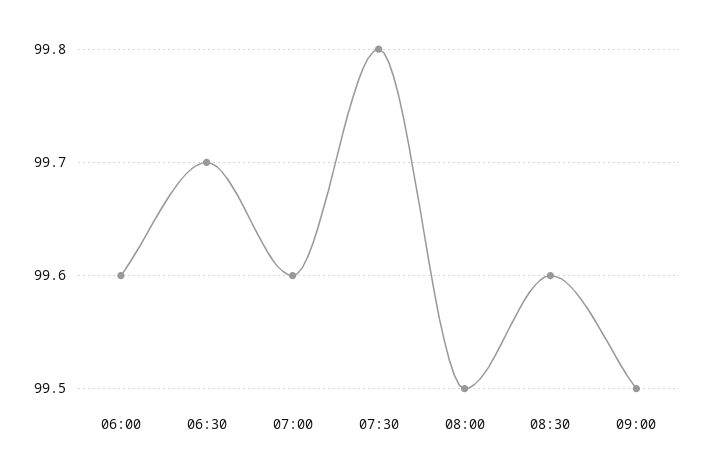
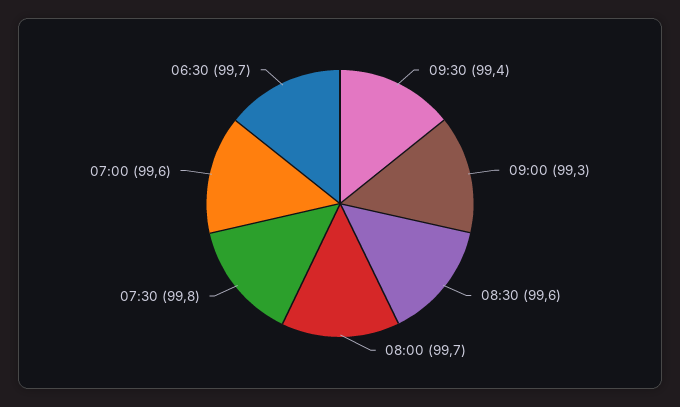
06:00: 99.6 -> none
08:00: 99.5 -> 99.7
09:00: 99.5 -> 99.3
09:30: none -> 99.4

